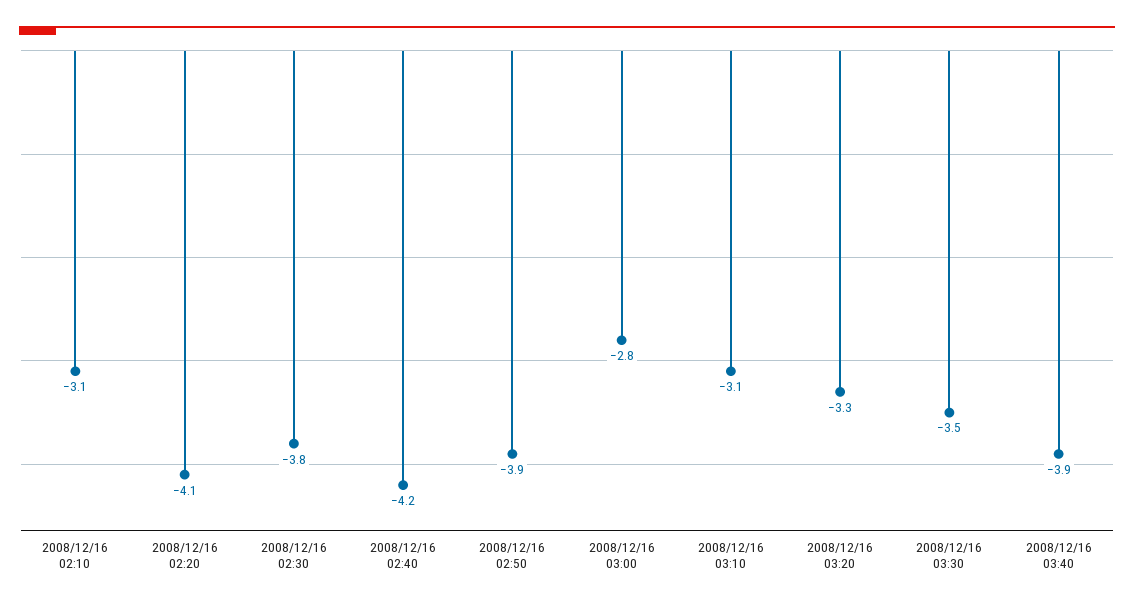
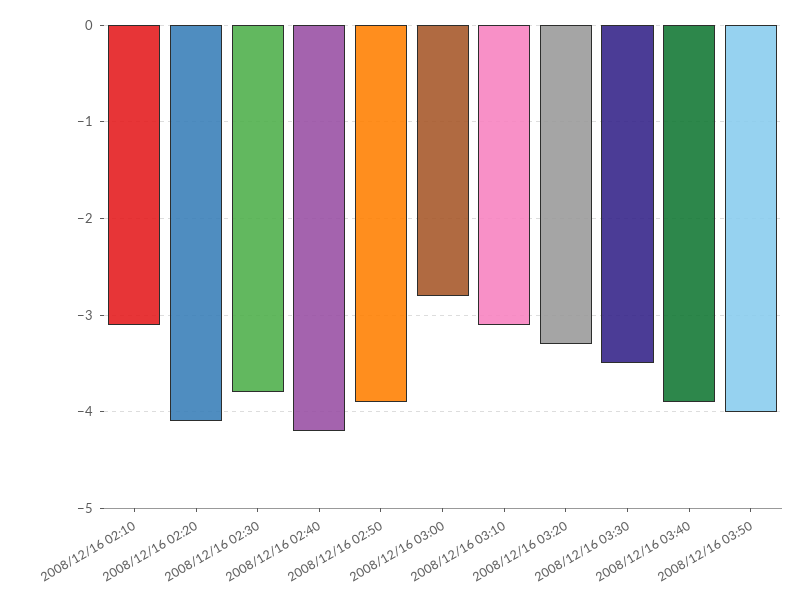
2008/12/16 03:50: none -> -4

